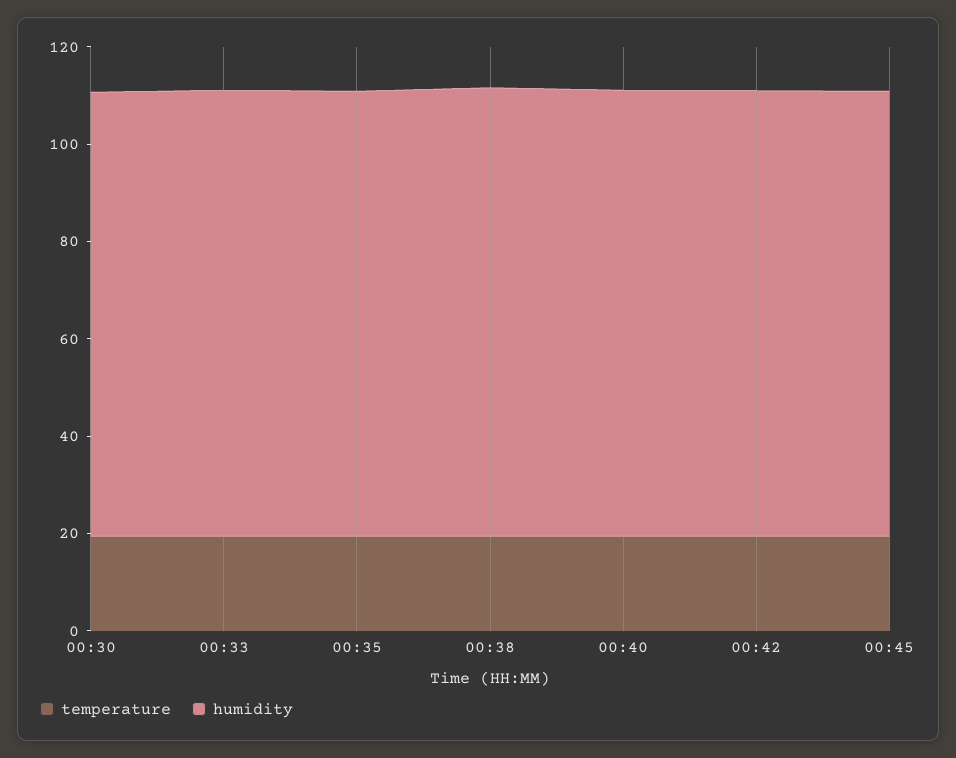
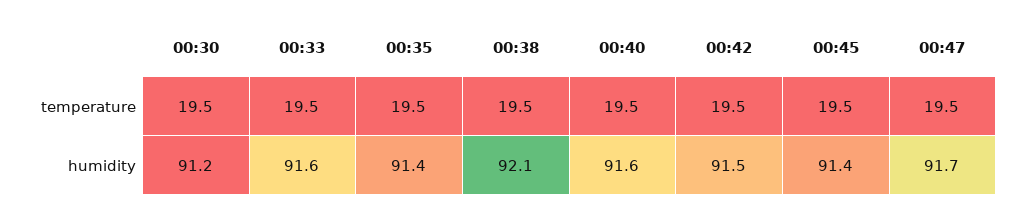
temperature, 00:47: none -> 19.5
humidity, 00:47: none -> 91.7

